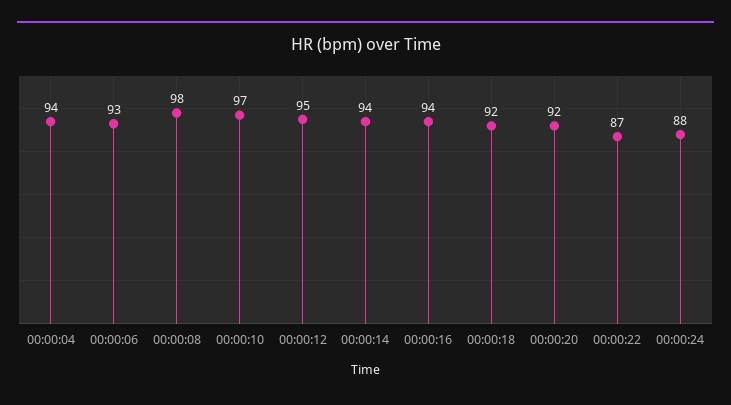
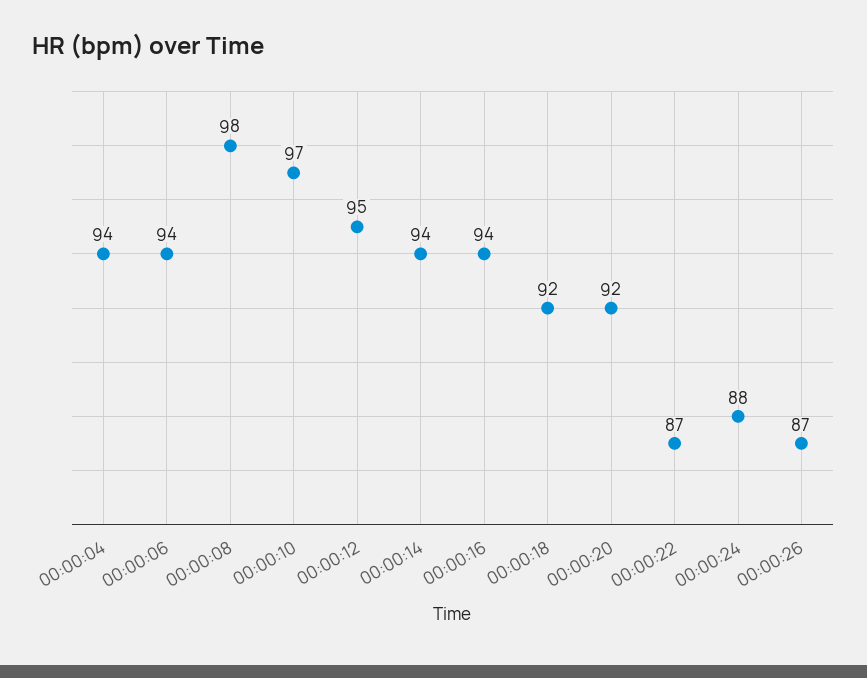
00:00:06: 93 -> 94
00:00:26: none -> 87

